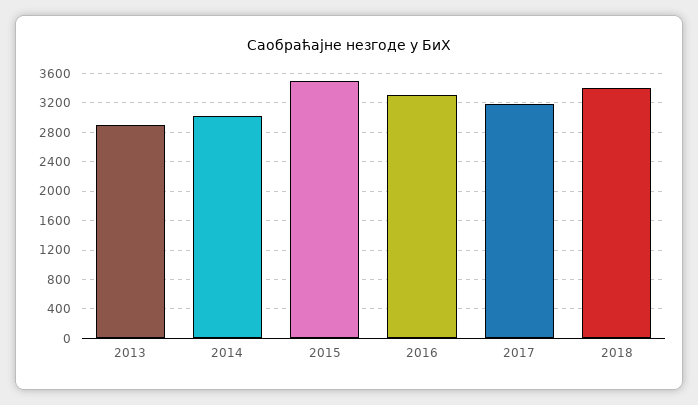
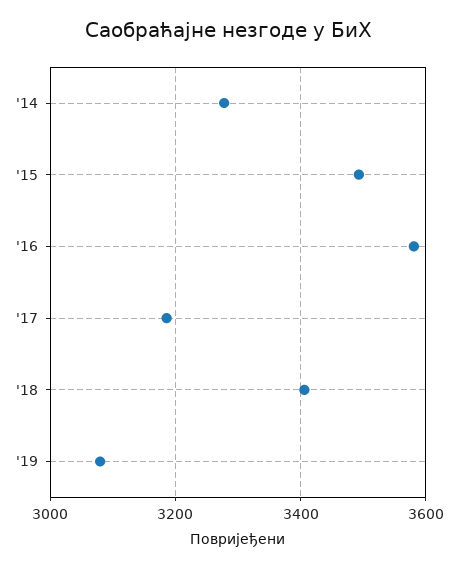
2013: 2900 -> none
2014: 3000 -> 3280
2016: 3300 -> 3580
'19: none -> 3080

